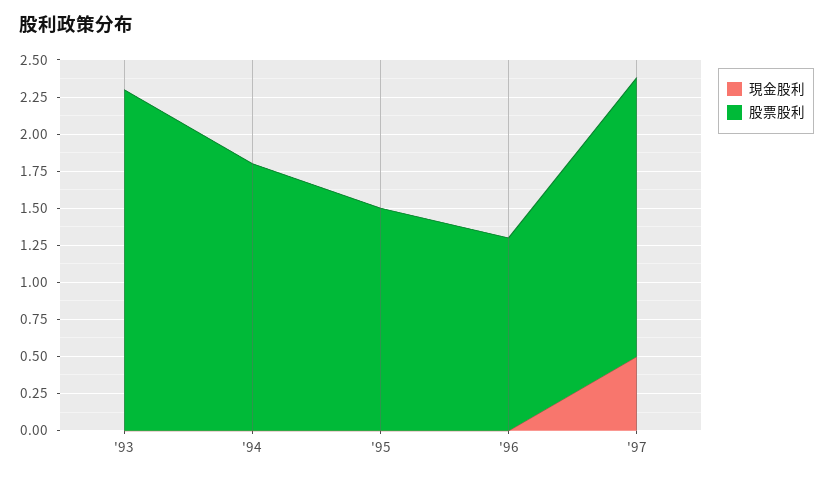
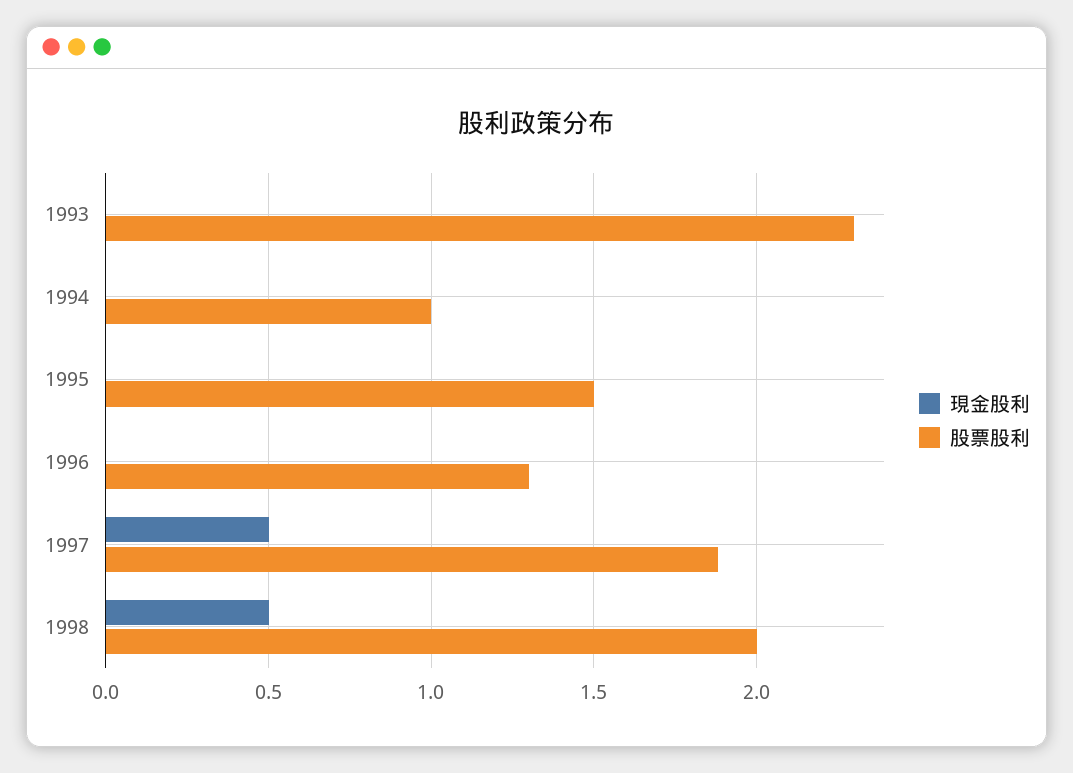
股票股利, '94: 1.75 -> 1
現金股利, 1998: none -> 0.5
股票股利, 1998: none -> 2

